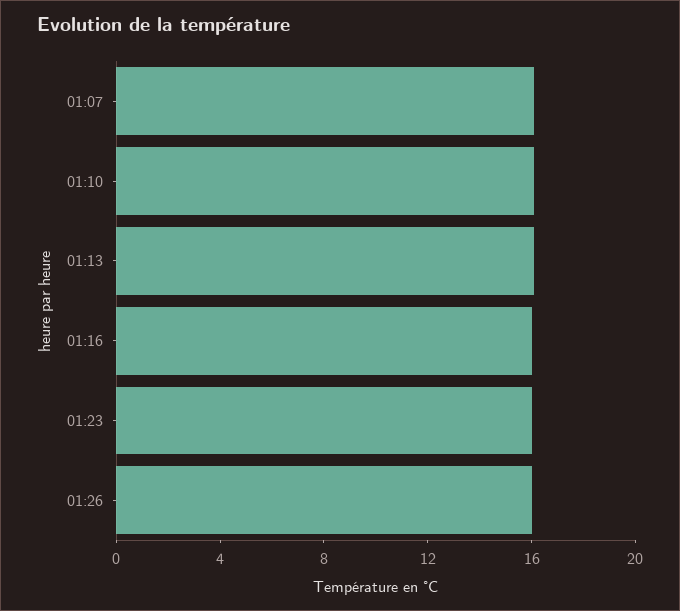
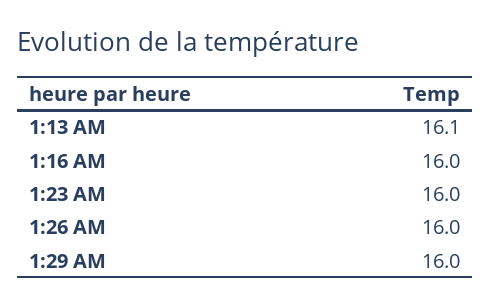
01:07: 16 -> none
01:10: 16 -> none
1:29 AM: none -> 16

